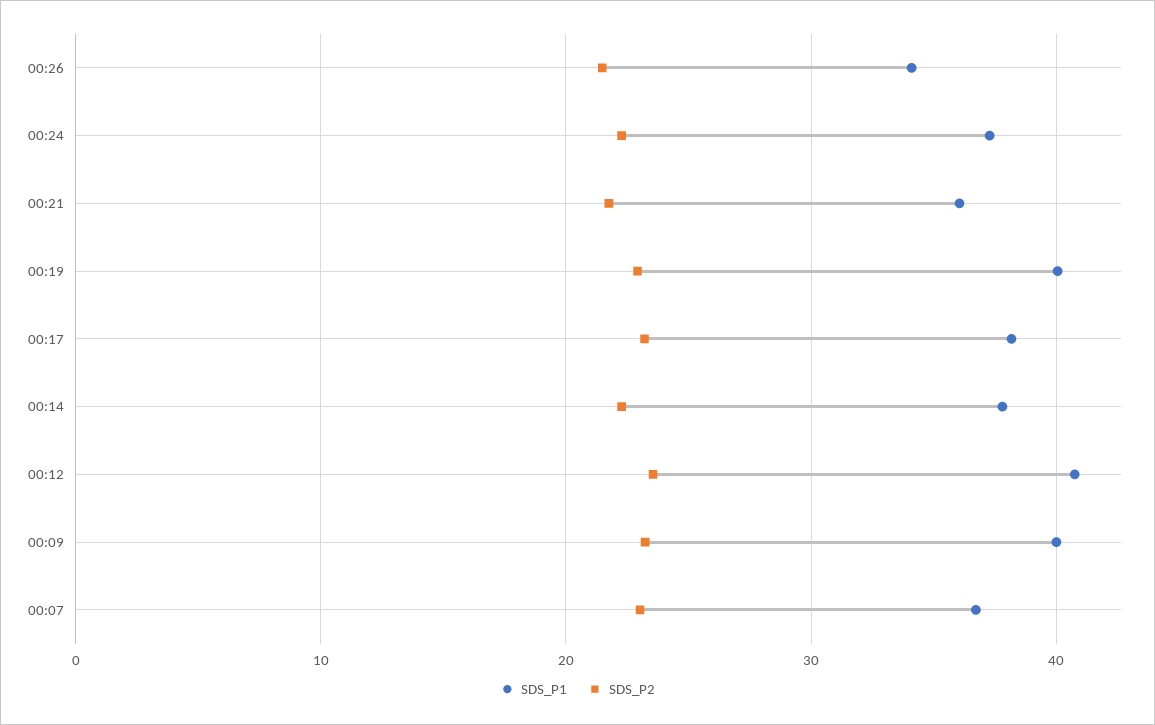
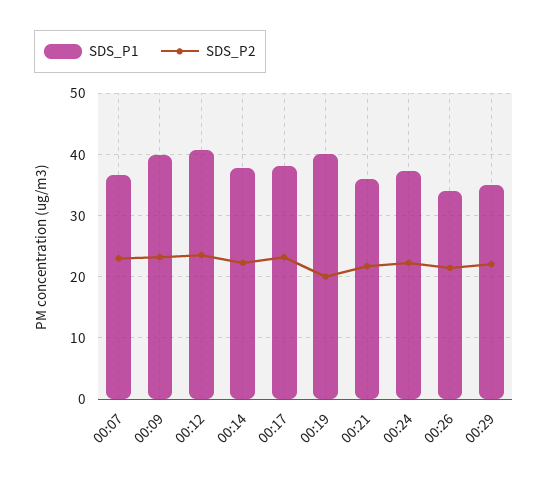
SDS_P2, 00:19: 23 -> 20
SDS_P1, 00:29: none -> 35
SDS_P2, 00:29: none -> 22

